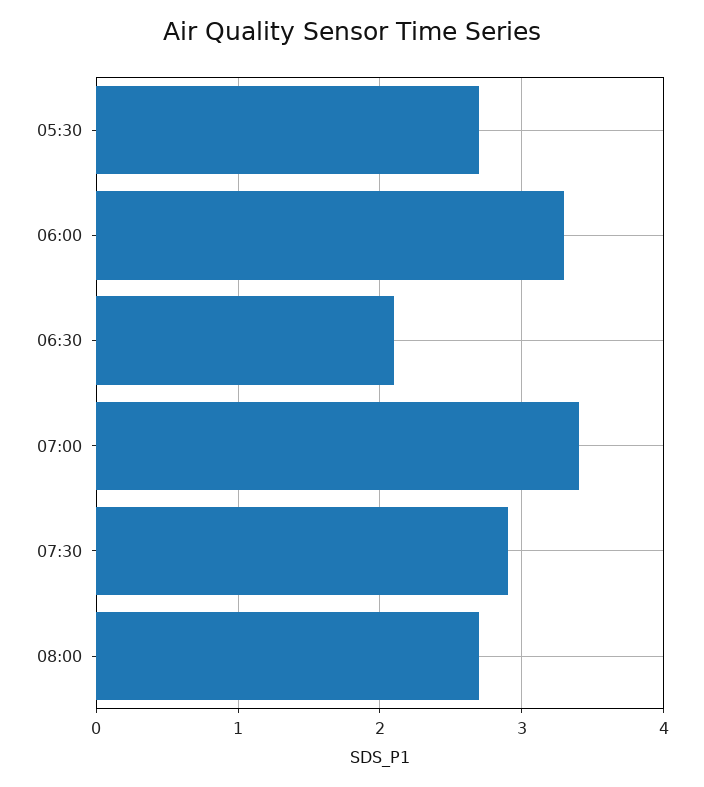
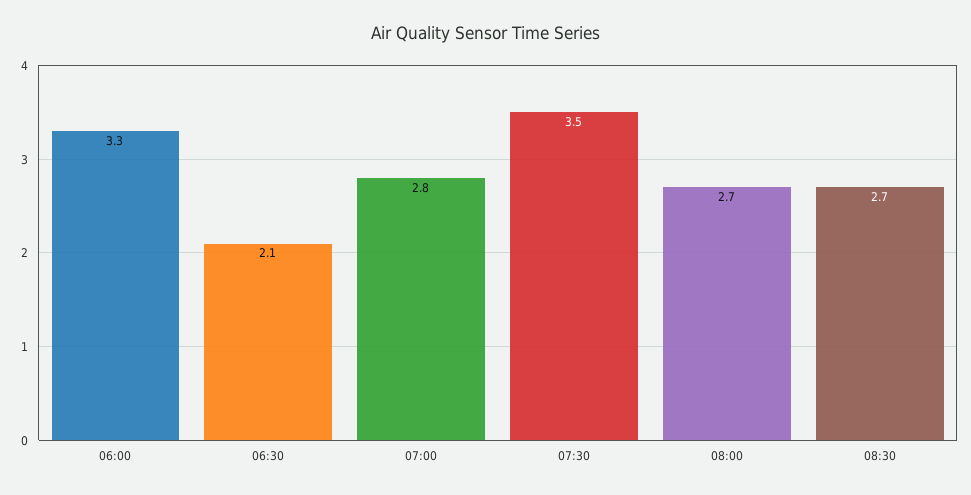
05:30: 2.7 -> none
07:00: 3.4 -> 2.8
07:30: 2.9 -> 3.5
08:30: none -> 2.7

